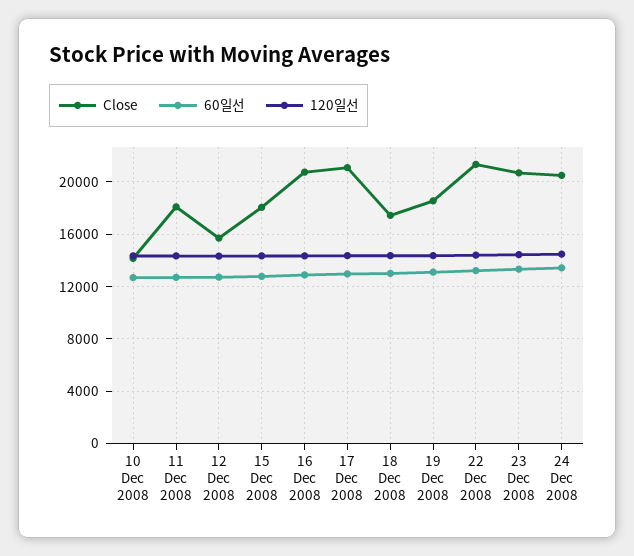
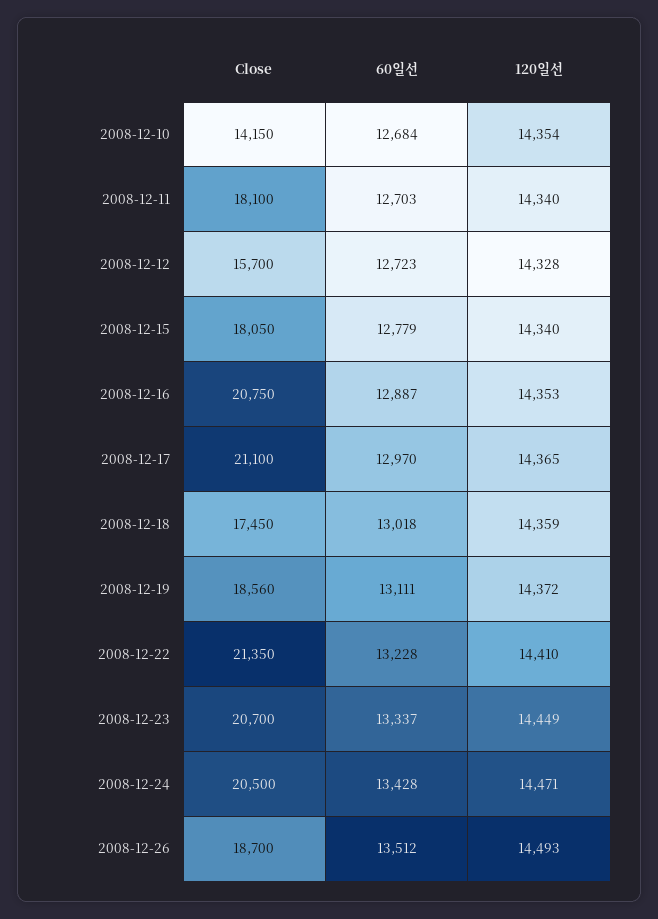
Close, 2008-12-26: none -> 18700
60일선, 2008-12-26: none -> 13512
120일선, 2008-12-26: none -> 14493

